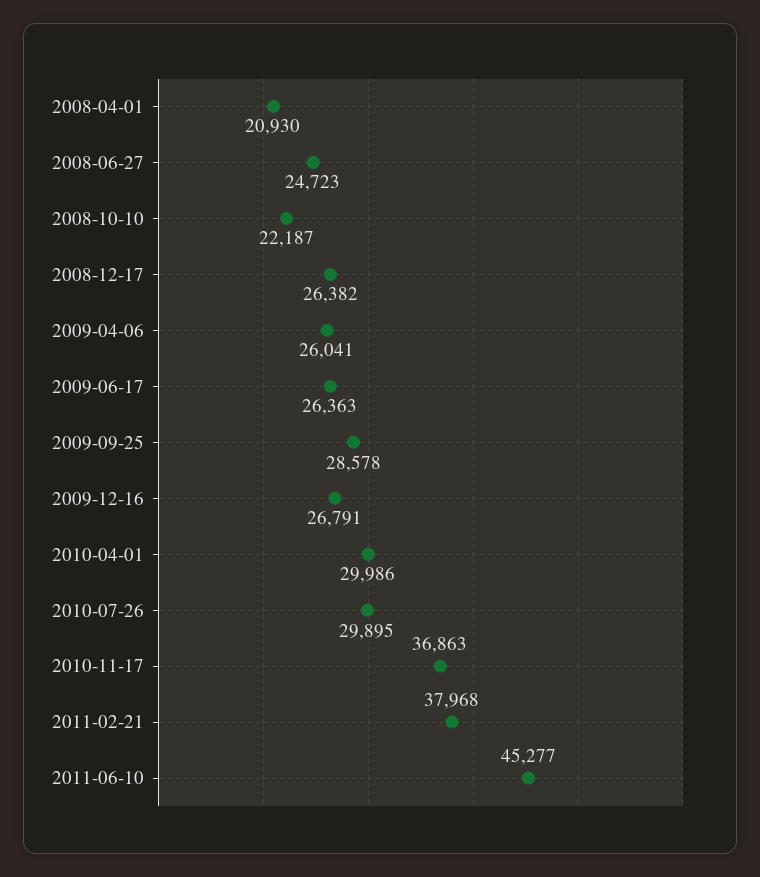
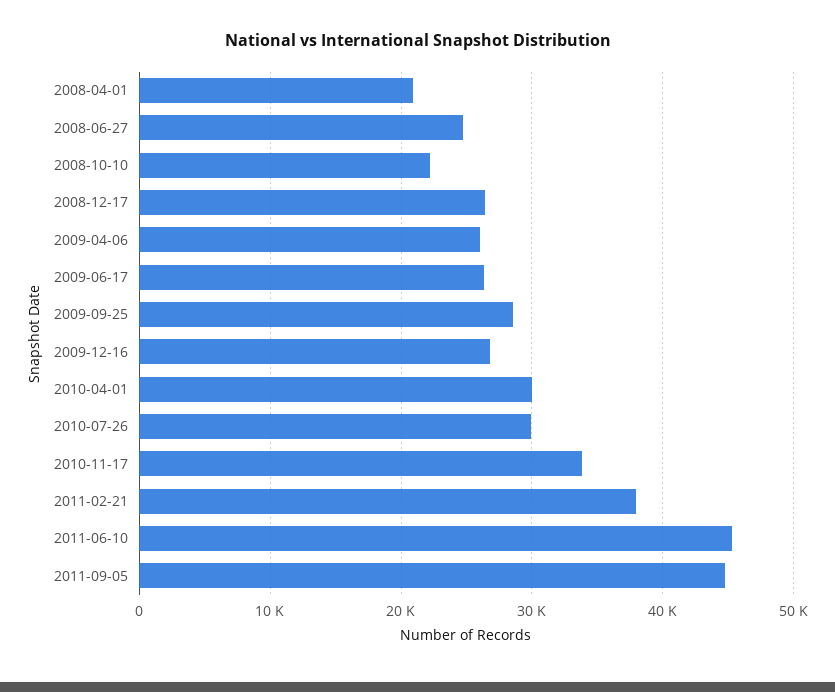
2010-11-17: 36863 -> 34000
2011-09-05: none -> 45000

